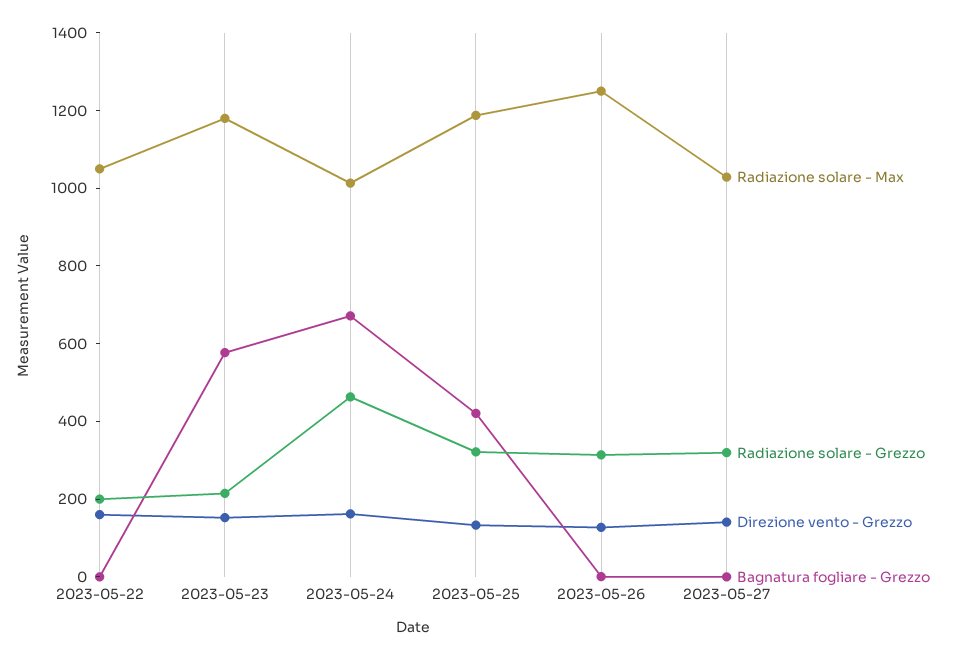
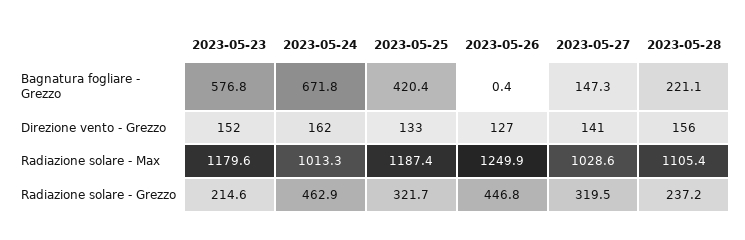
Radiazione solare - Max, 2023-05-22: 1050 -> none
Radiazione solare - Grezzo, 2023-05-22: 200 -> none
Direzione vento - Grezzo, 2023-05-22: 150 -> none
Bagnatura fogliare - Grezzo, 2023-05-22: 0 -> none
Radiazione solare - Grezzo, 2023-05-26: 300 -> 446.8
Bagnatura fogliare - Grezzo, 2023-05-27: 0 -> 147.3
Bagnatura fogliare - Grezzo, 2023-05-28: none -> 221.1
Direzione vento - Grezzo, 2023-05-28: none -> 156
Radiazione solare - Max, 2023-05-28: none -> 1105.4
Radiazione solare - Grezzo, 2023-05-28: none -> 237.2

